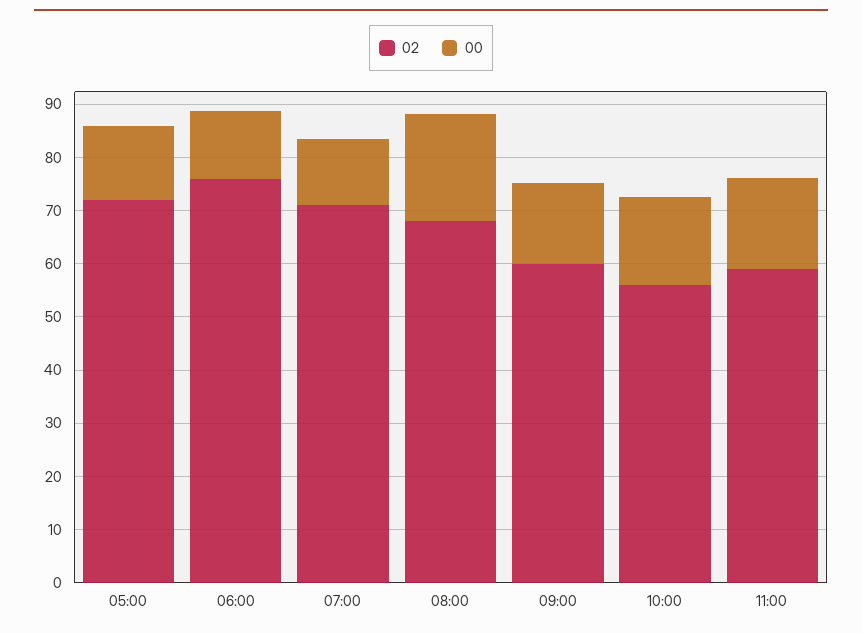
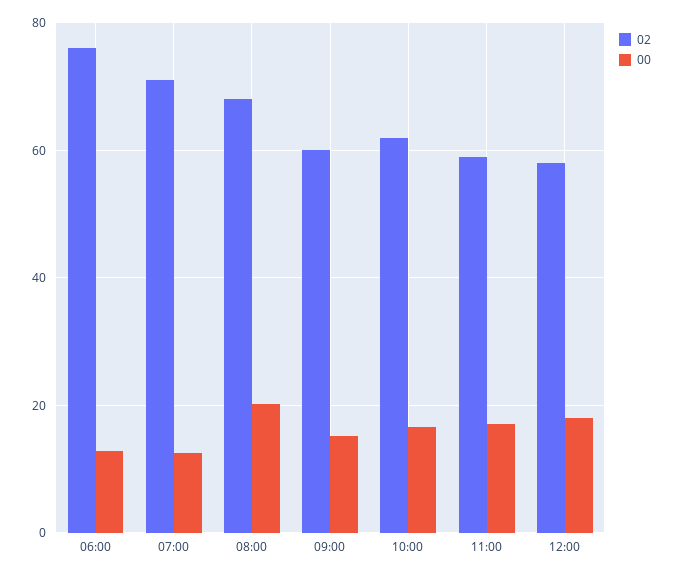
02, 05:00: 72 -> none
00, 05:00: 14 -> none
02, 10:00: 56 -> 62
02, 12:00: none -> 58
00, 12:00: none -> 18

